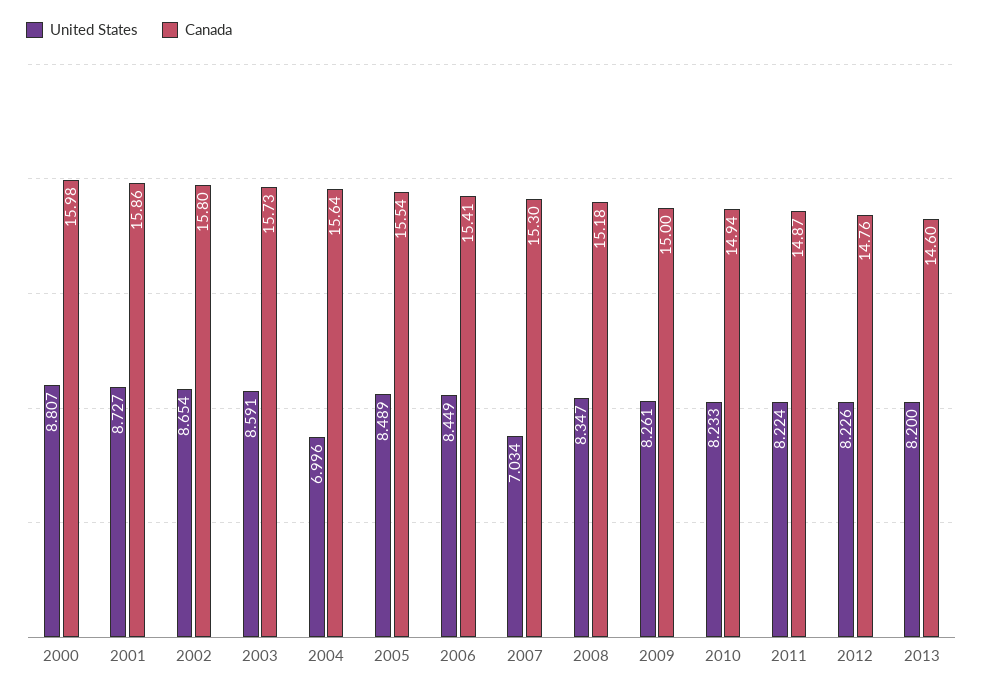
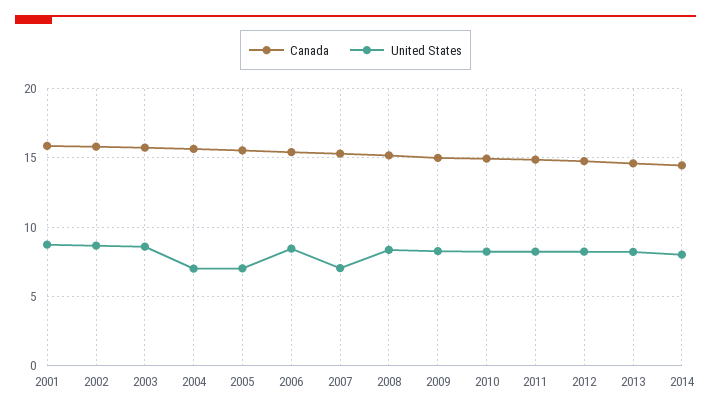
United States, 2000: 8.807 -> none
Canada, 2000: 15.98 -> none
United States, 2005: 8.489 -> 7
Canada, 2014: none -> 14.5
United States, 2014: none -> 8

